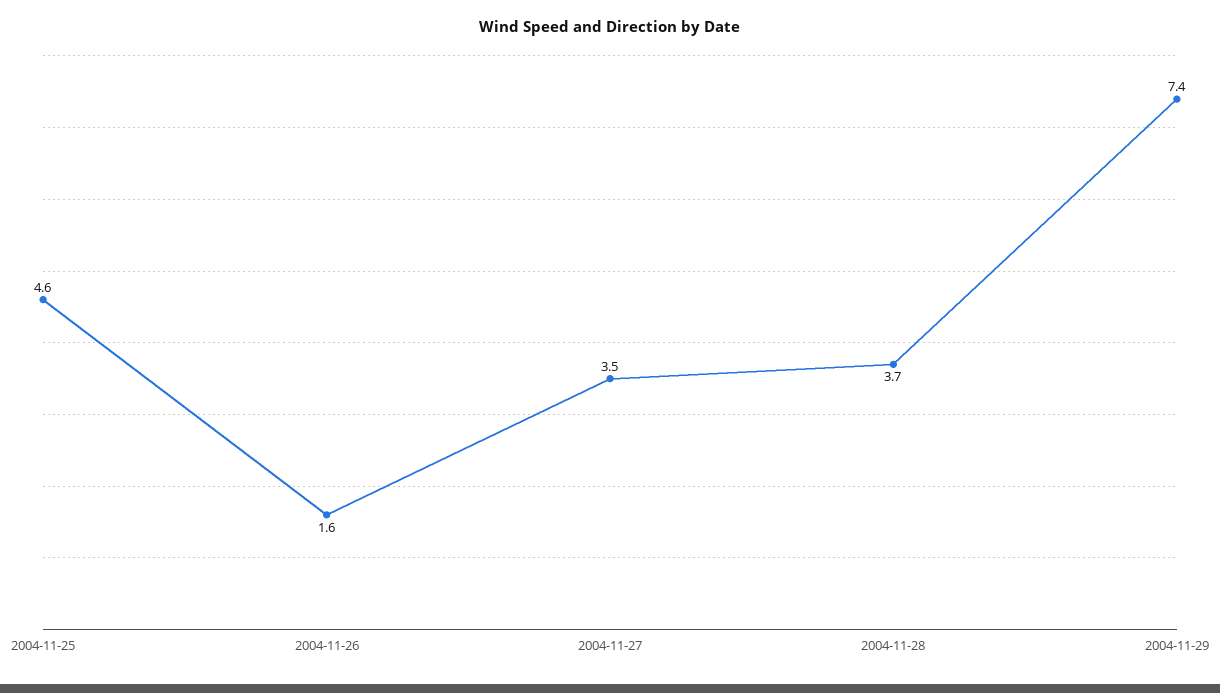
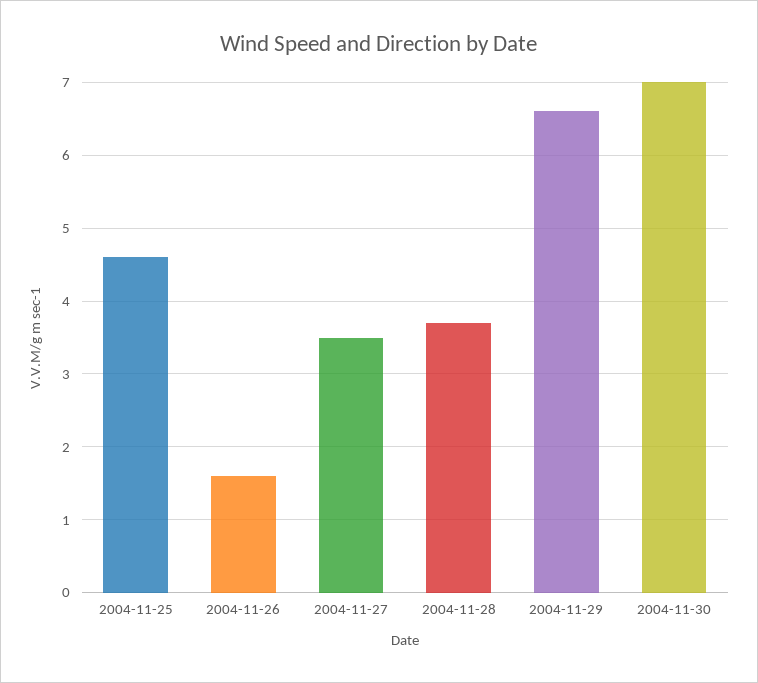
2004-11-29: 7.4 -> 6.6
2004-11-30: none -> 7

